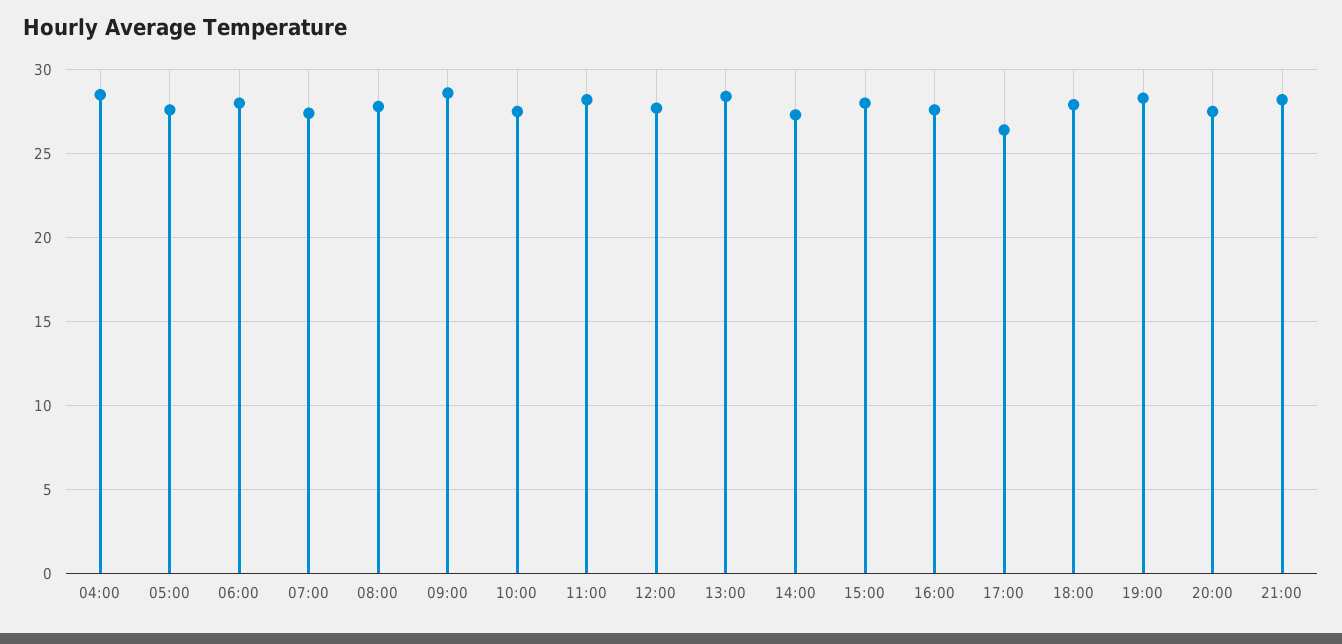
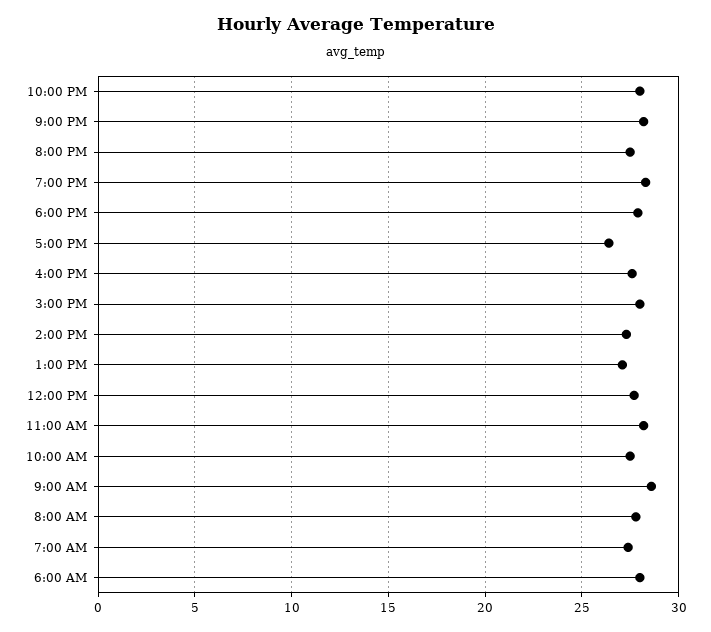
04:00: 28.5 -> none
05:00: 27.5 -> none
13:00: 28.5 -> 27
10:00 PM: none -> 28

